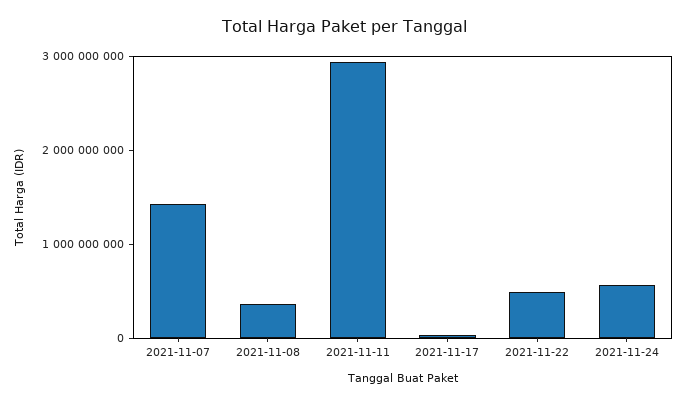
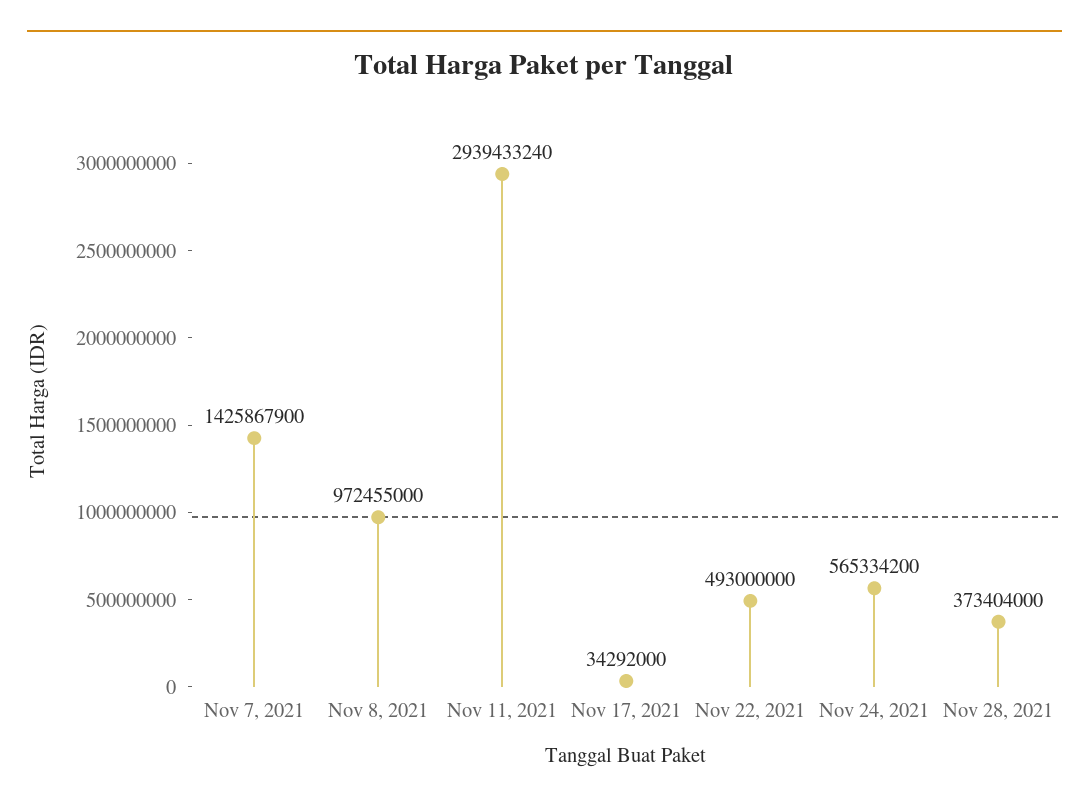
2021-11-08: 400000000 -> 972455000
Nov 28, 2021: none -> 373404000

